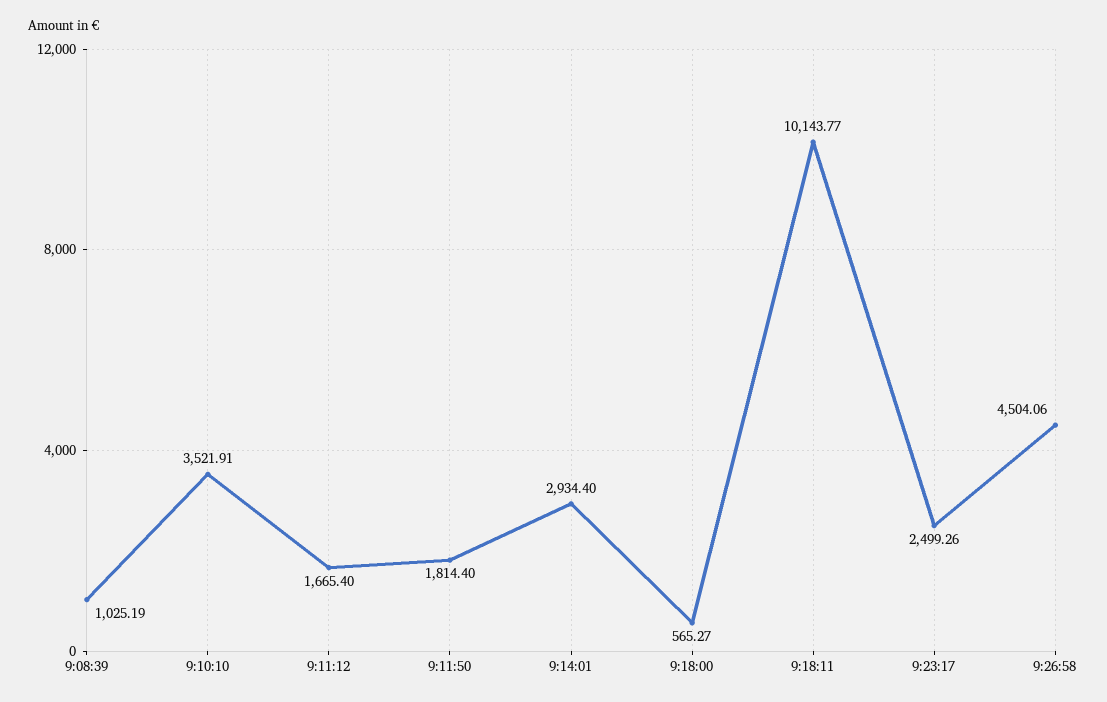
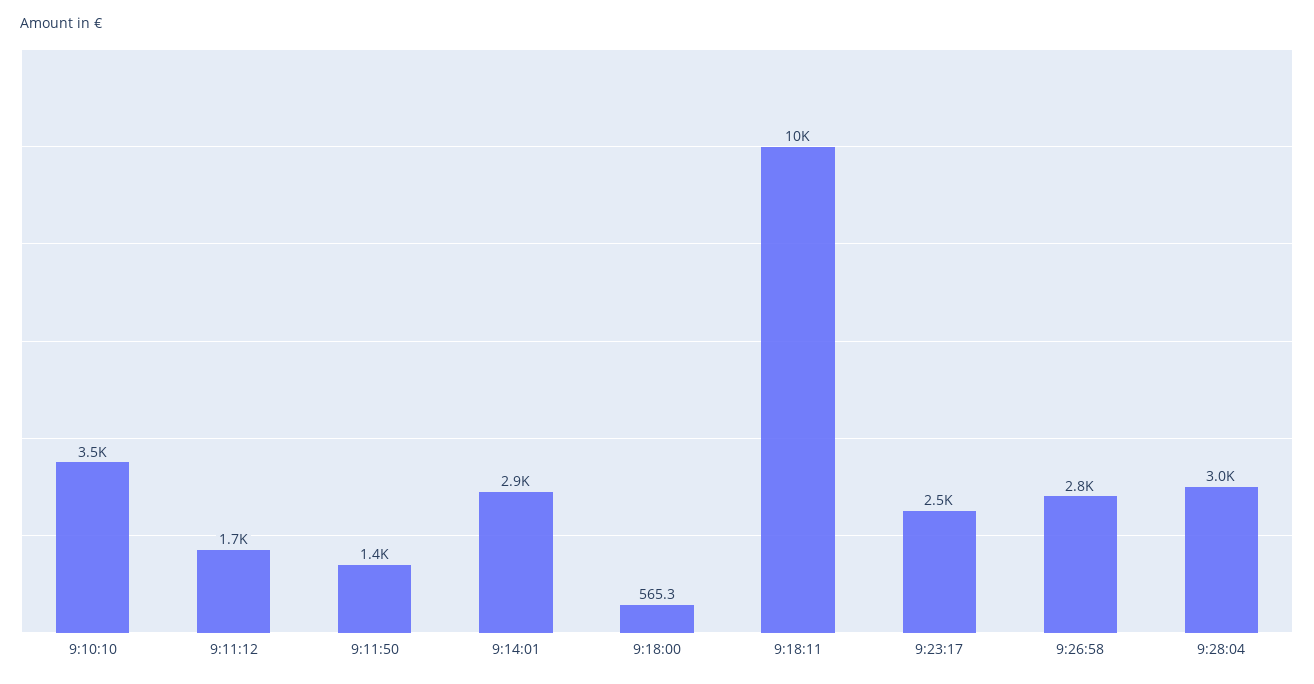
9:08:39: 1025.19 -> none
9:11:50: 1814.4 -> 1400
9:26:58: 4504.06 -> 2800
9:28:04: none -> 3000

